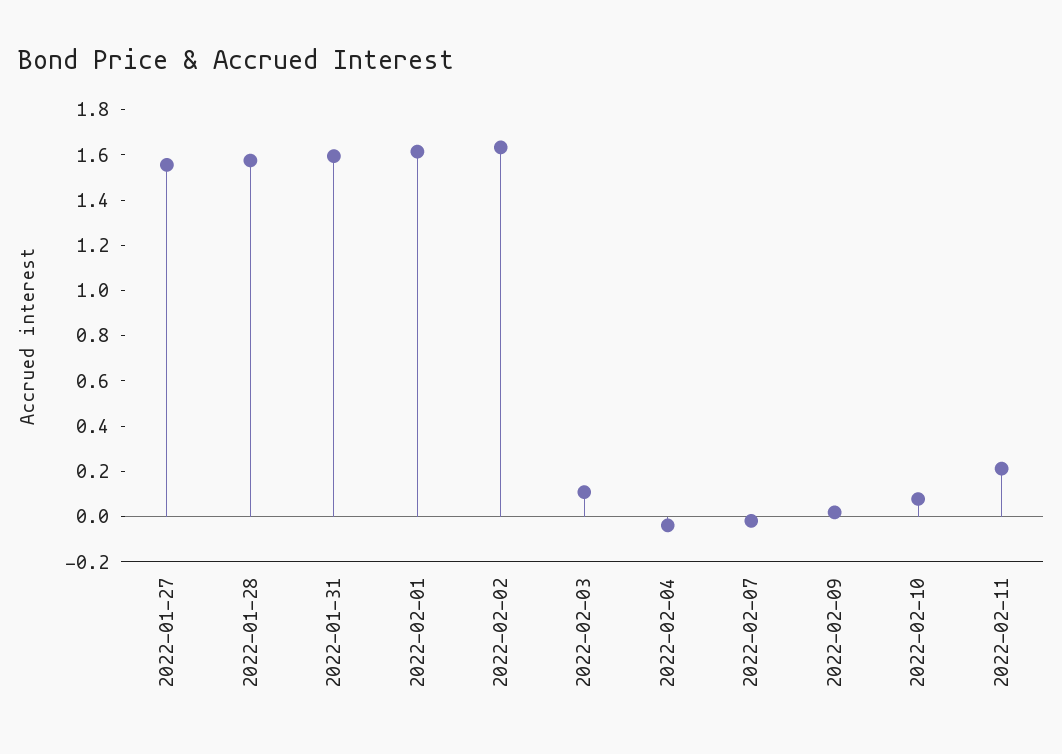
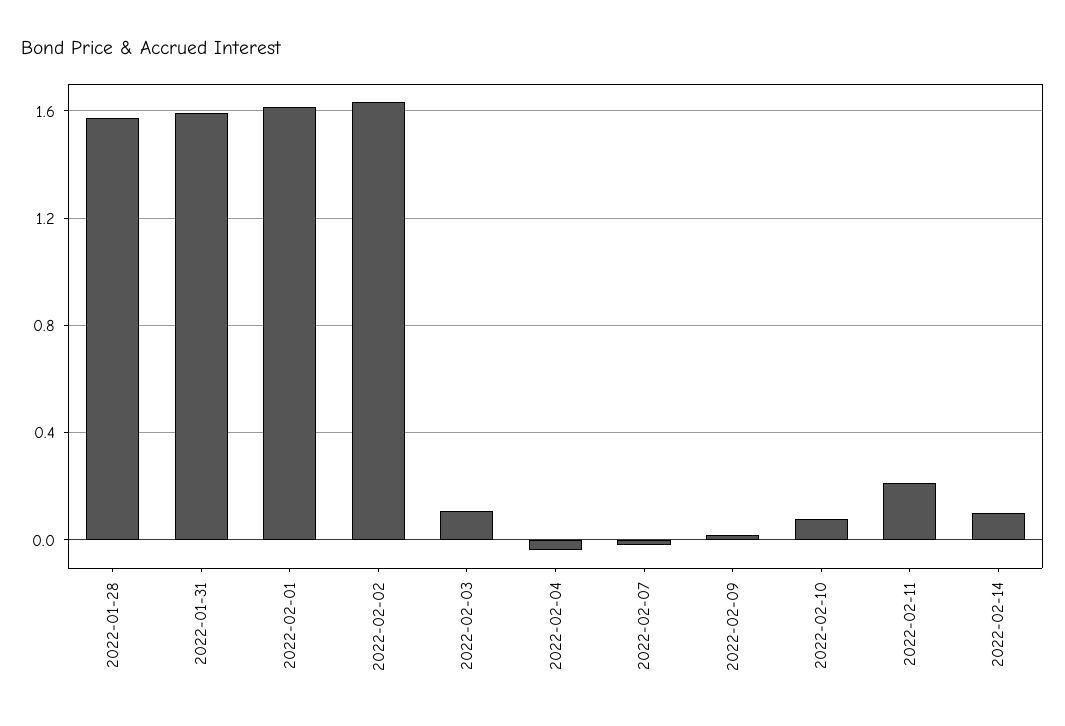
2022-01-27: 1.55 -> none
2022-02-14: none -> 0.1

